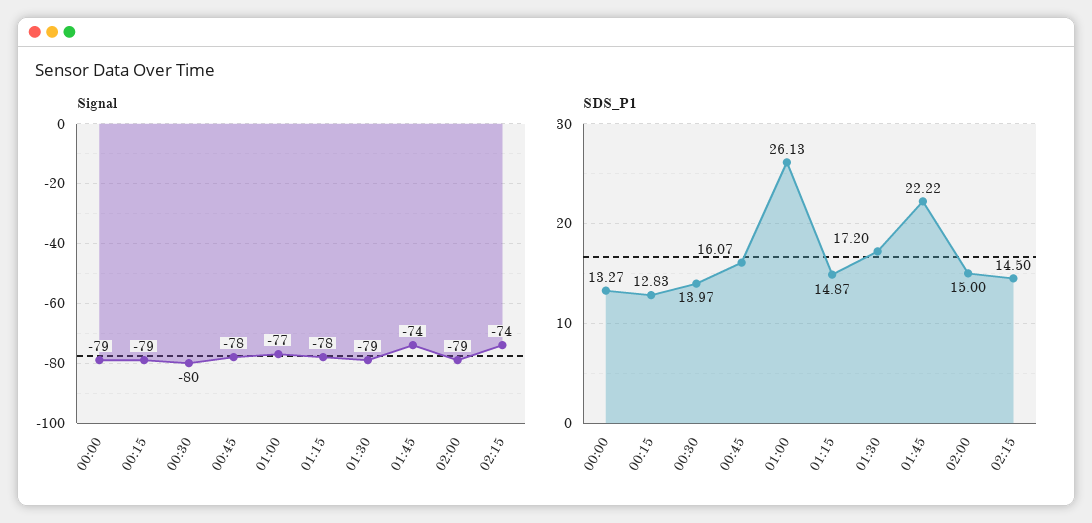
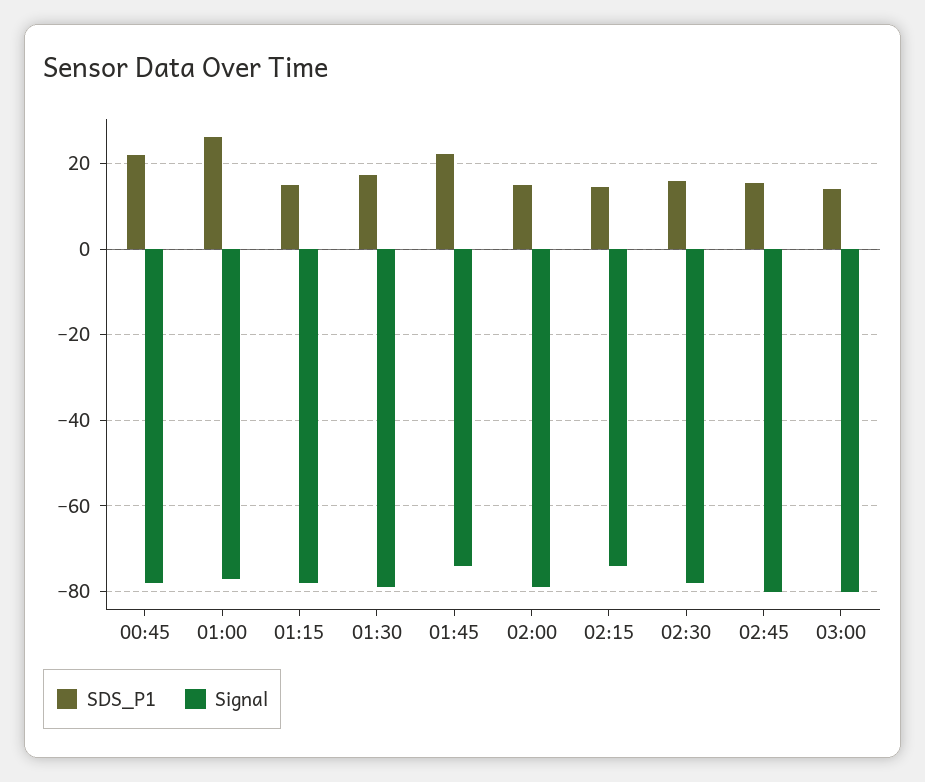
Signal, 00:00: -79 -> none
Signal, 00:15: -79 -> none
Signal, 00:30: -80 -> none
SDS_P1, 00:00: 13.27 -> none
SDS_P1, 00:15: 12.83 -> none
SDS_P1, 00:30: 13.97 -> none
SDS_P1, 00:45: 16.07 -> 22
SDS_P1, 02:30: none -> 16
Signal, 02:30: none -> -78
SDS_P1, 02:45: none -> 16
Signal, 02:45: none -> -80
SDS_P1, 03:00: none -> 14
Signal, 03:00: none -> -80

